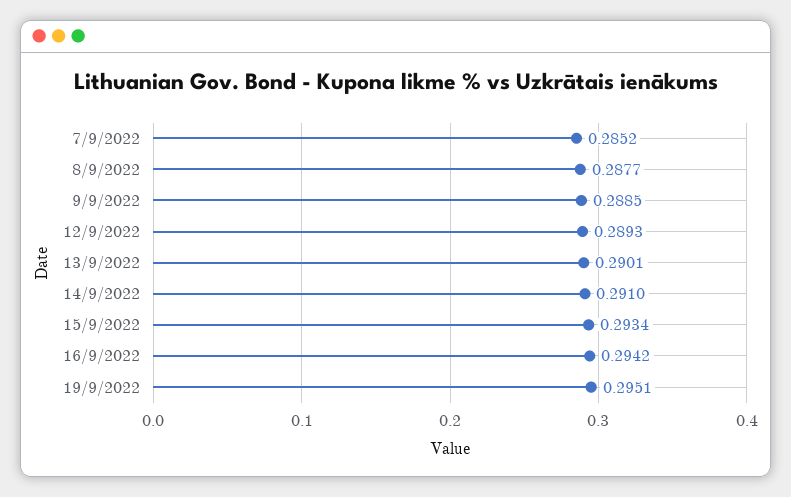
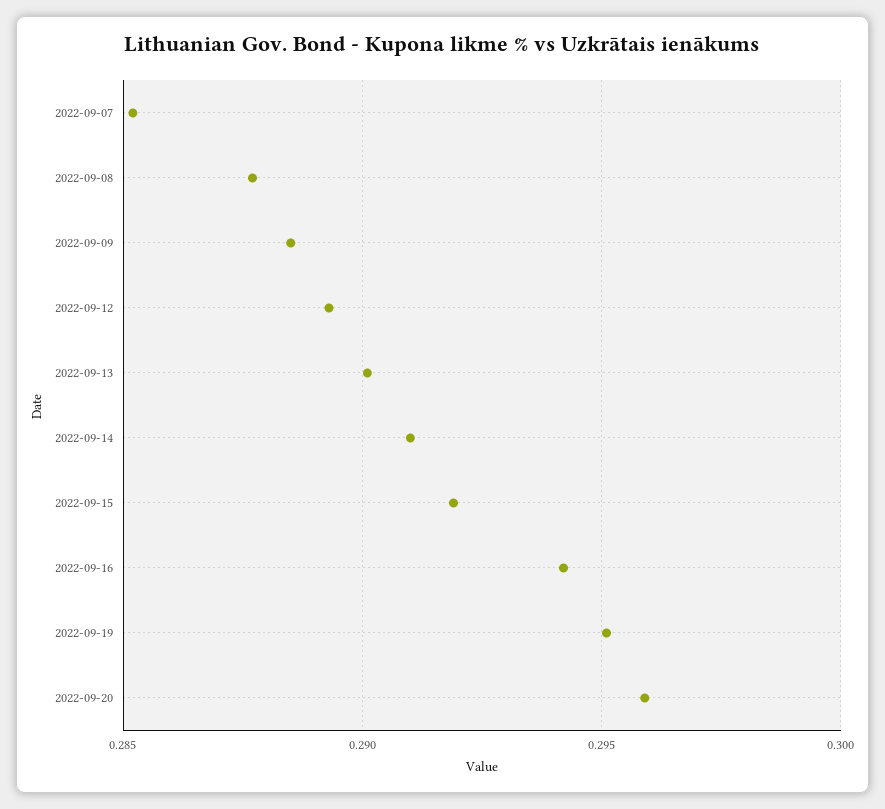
15/9/2022: 0.2934 -> 0.292
2022-09-20: none -> 0.296

